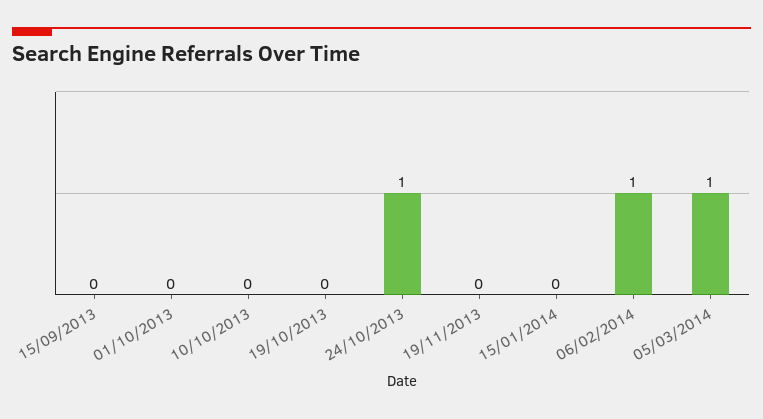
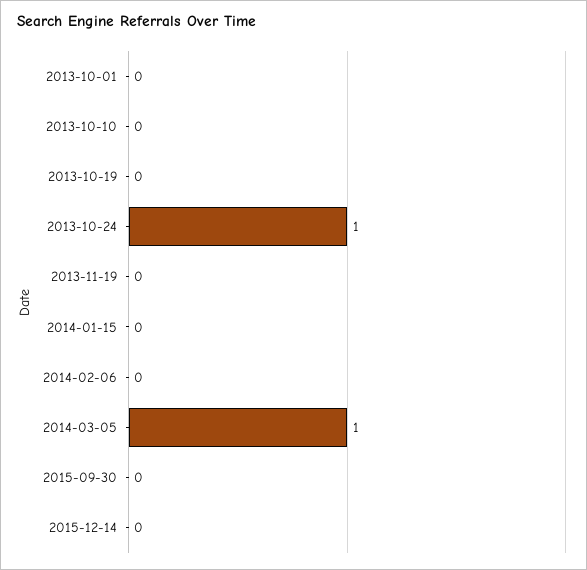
15/09/2013: 0 -> none
06/02/2014: 1 -> 0
2015-09-30: none -> 0
2015-12-14: none -> 0

